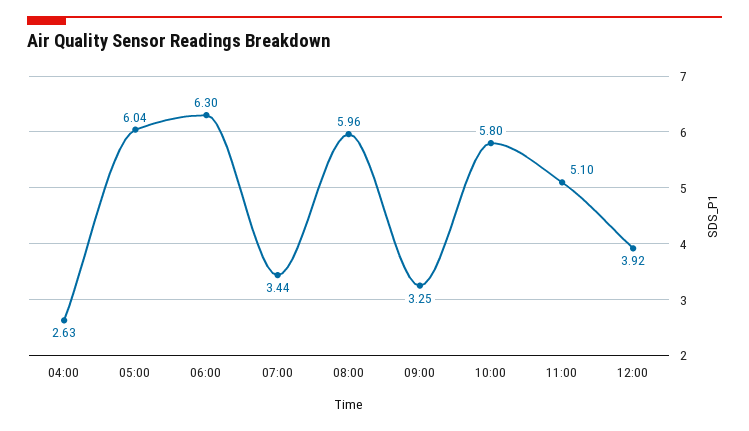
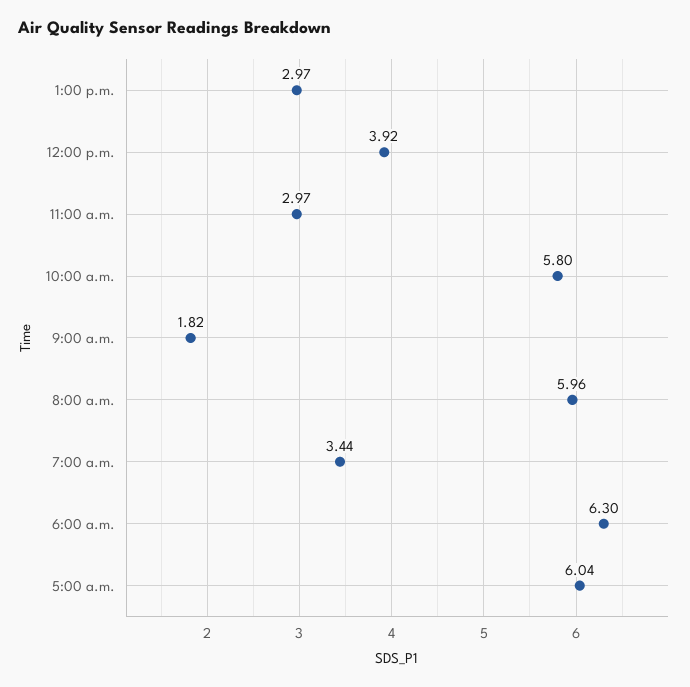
04:00: 2.63 -> none
09:00: 3.25 -> 1.82
11:00: 5.1 -> 2.97
1:00 p.m.: none -> 2.97

